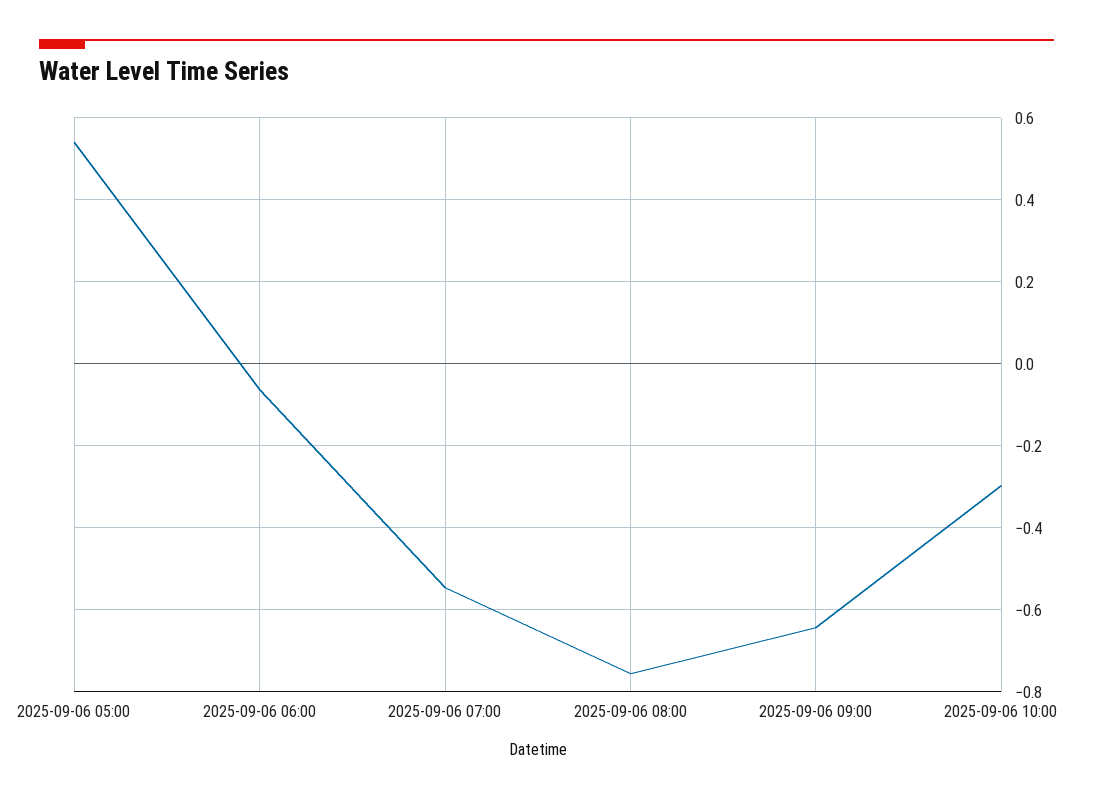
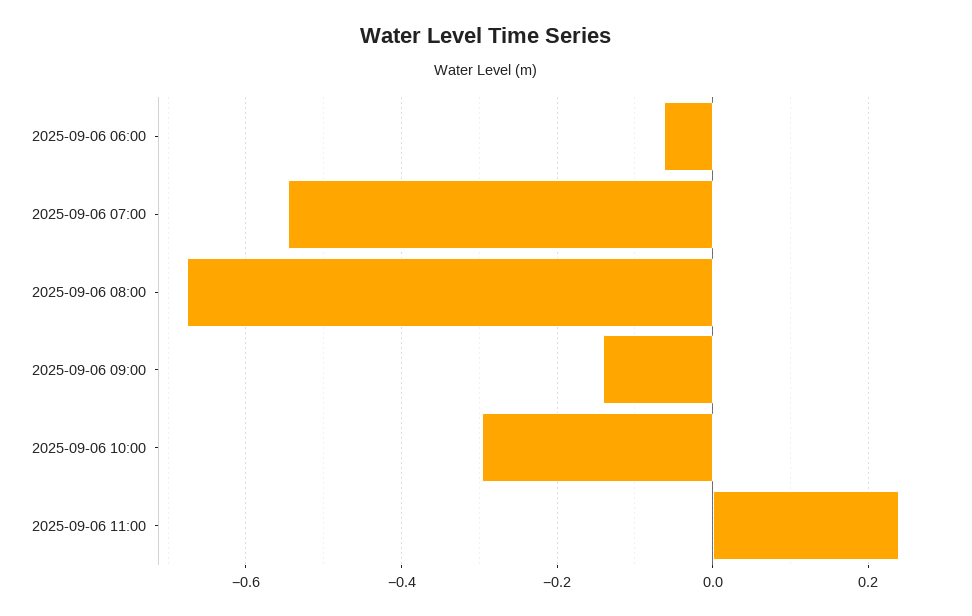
2025-09-06 05:00: 0.54 -> none
2025-09-06 08:00: -0.76 -> -0.68
2025-09-06 09:00: -0.64 -> -0.14
2025-09-06 11:00: none -> 0.24

